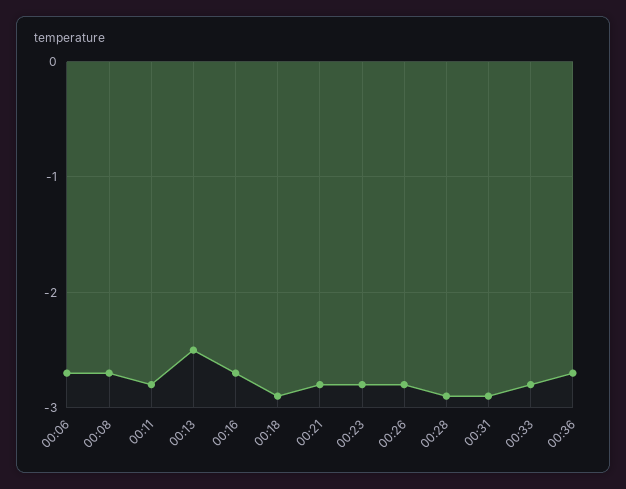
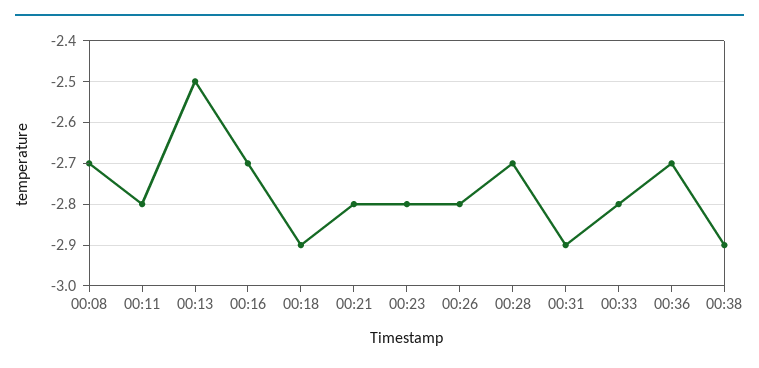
00:06: -2.7 -> none
00:28: -2.9 -> -2.7
00:38: none -> -2.9

